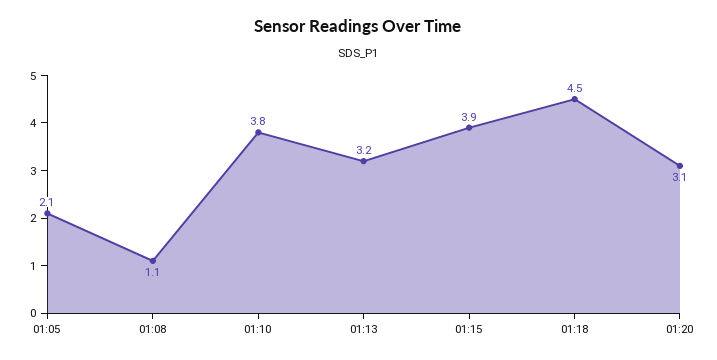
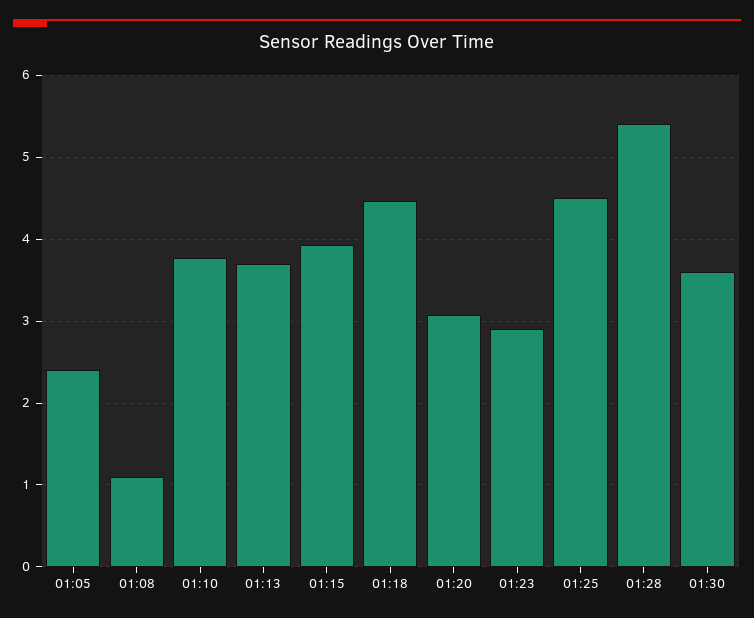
01:05: 2.1 -> 2.4
01:13: 3.2 -> 3.7
01:23: none -> 2.9
01:25: none -> 4.5
01:28: none -> 5.4
01:30: none -> 3.6

